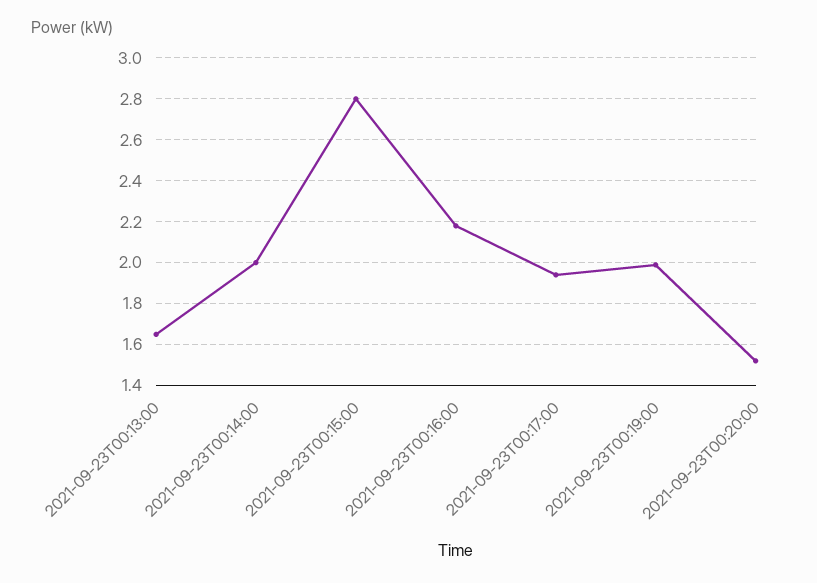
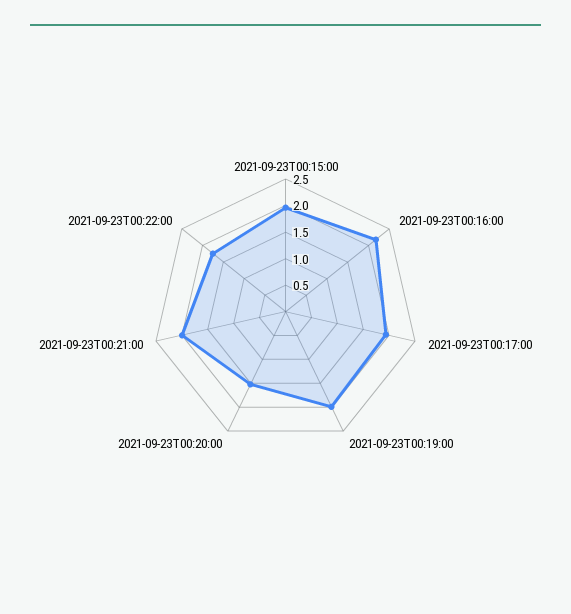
2021-09-23T00:13:00: 1.65 -> none
2021-09-23T00:14:00: 2 -> none
2021-09-23T00:15:00: 2.8 -> 2
2021-09-23T00:21:00: none -> 2
2021-09-23T00:22:00: none -> 1.75

